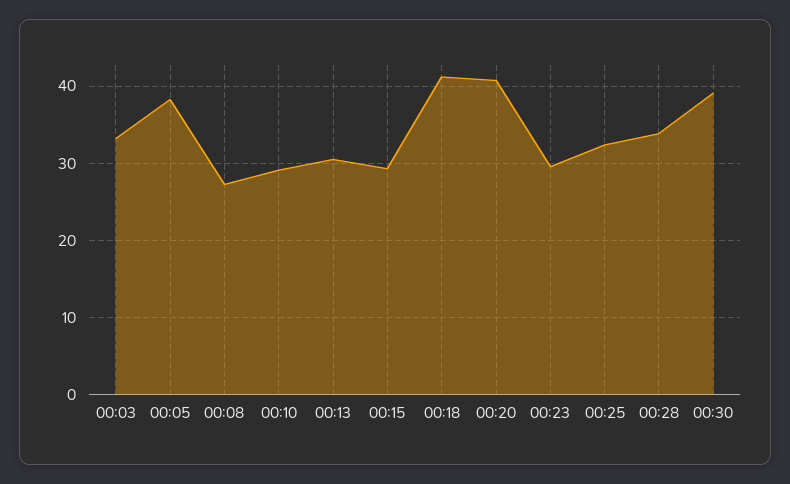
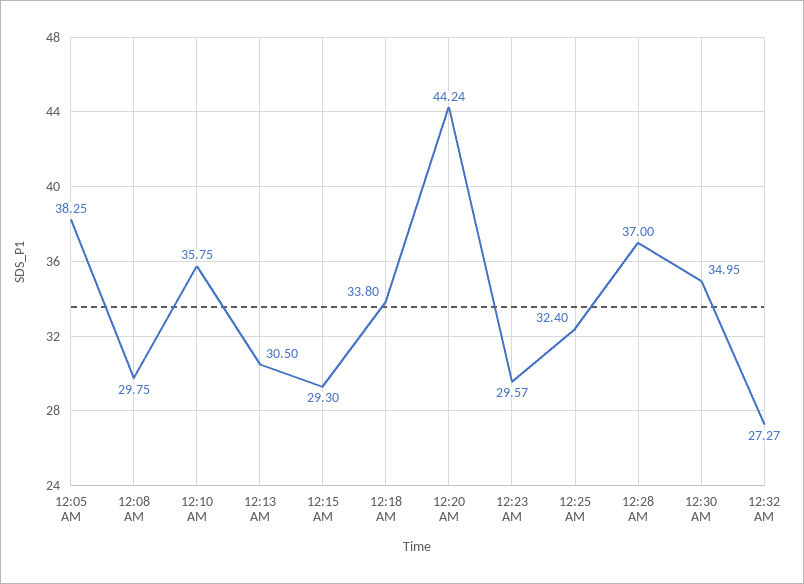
00:03: 33 -> none
00:08: 27 -> 29.75
00:10: 29 -> 35.75
00:18: 41 -> 33.8
00:20: 41 -> 44.24
00:28: 34 -> 37
00:30: 39 -> 34.95
12:32 AM: none -> 27.27

